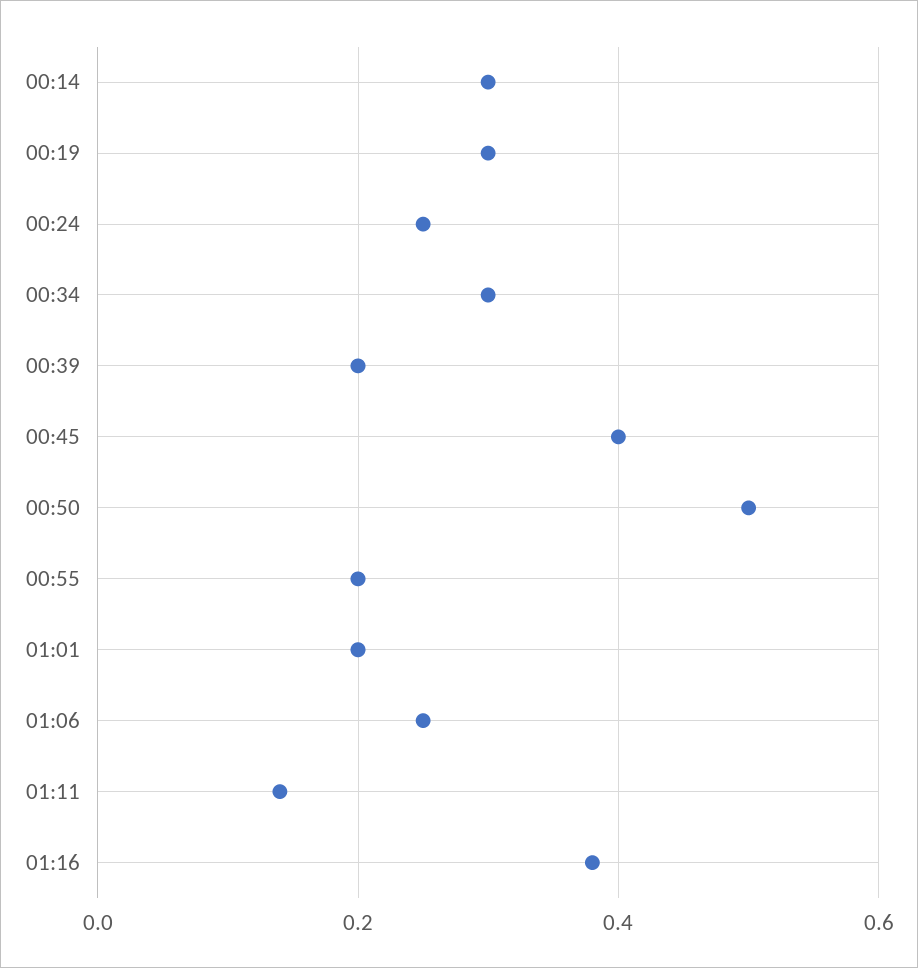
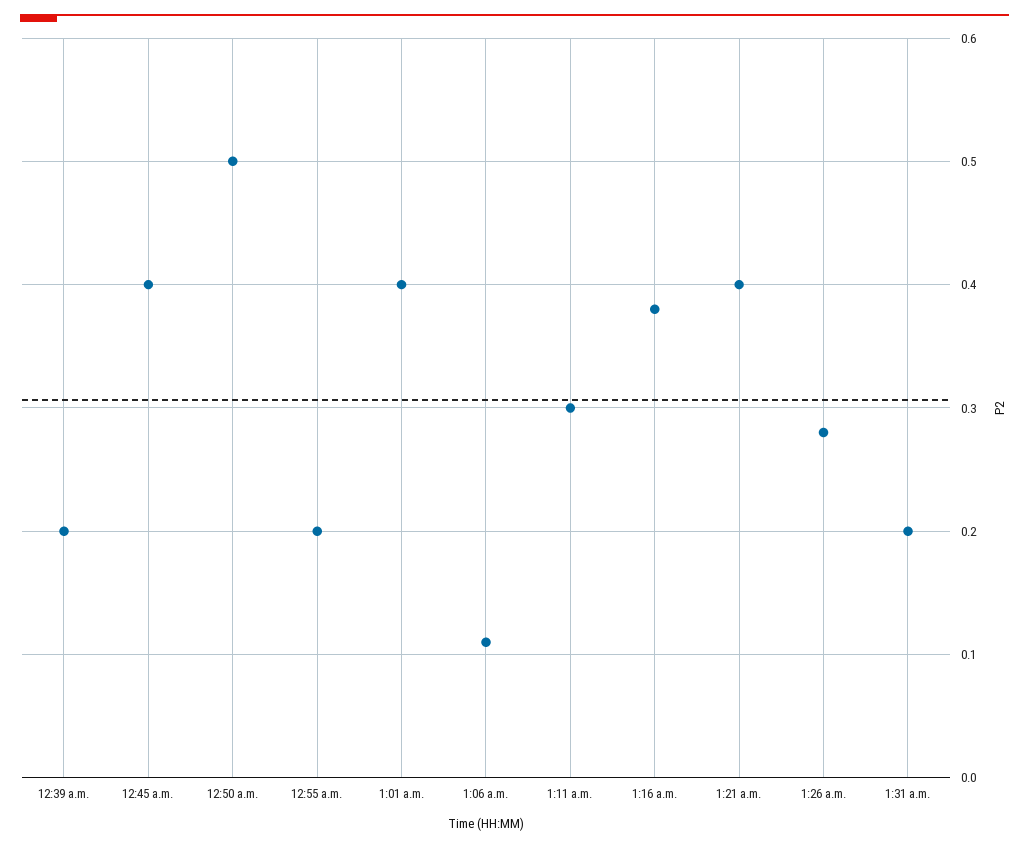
00:14: 0.3 -> none
00:19: 0.3 -> none
00:24: 0.25 -> none
00:34: 0.3 -> none
01:01: 0.2 -> 0.4
01:06: 0.25 -> 0.11
01:11: 0.15 -> 0.3
1:21 a.m.: none -> 0.4
1:26 a.m.: none -> 0.28
1:31 a.m.: none -> 0.2

